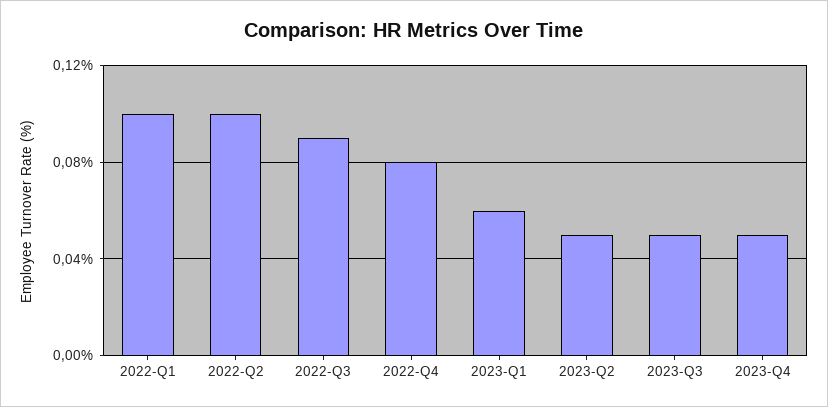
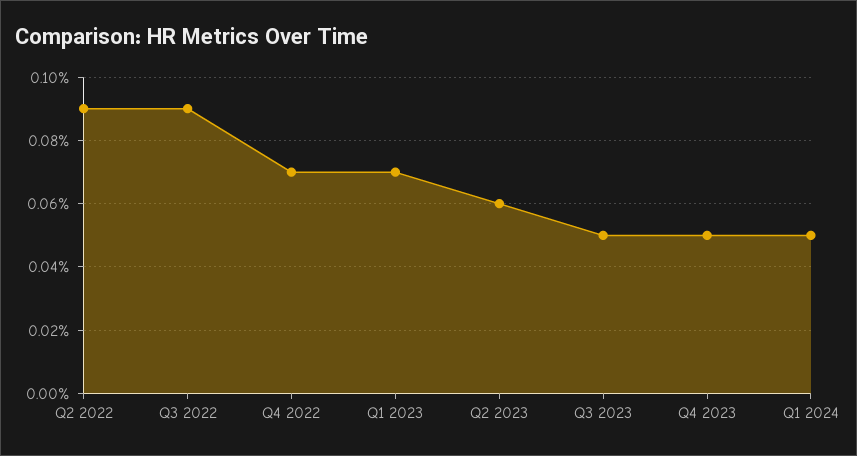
2022-Q1: 0.1 -> none
2022-Q2: 0.1 -> 0.09
2022-Q4: 0.08 -> 0.07
2023-Q1: 0.06 -> 0.07
2023-Q2: 0.05 -> 0.06
Q1 2024: none -> 0.05

